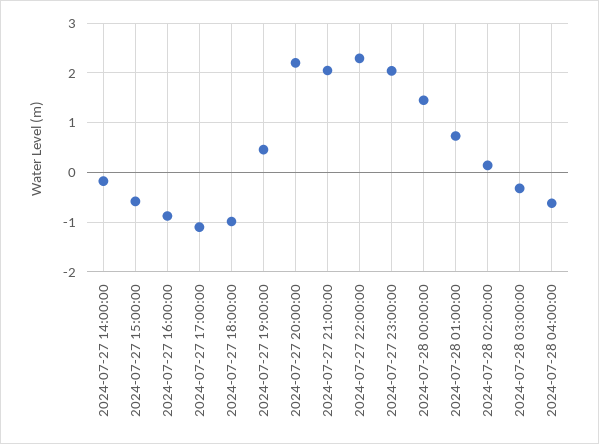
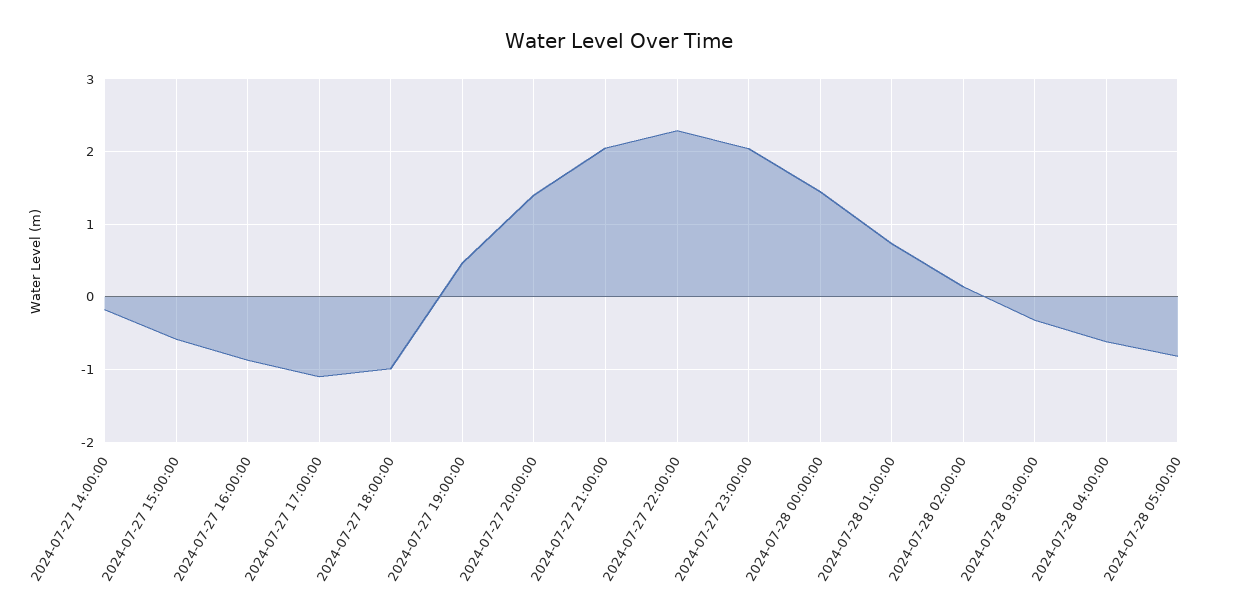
2024-07-27 20:00:00: 2.2 -> 1.4
2024-07-28 05:00:00: none -> -0.8

